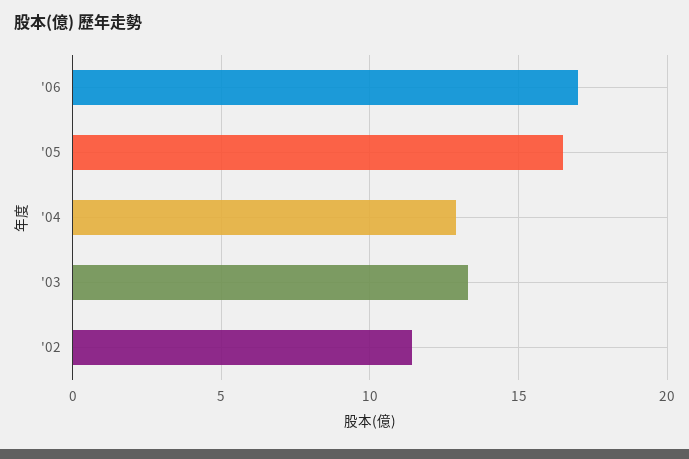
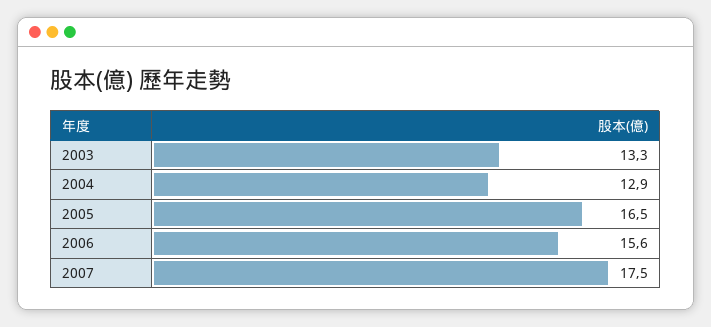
'06: 17 -> 15.6
'02: 11.5 -> none
2007: none -> 17.5

